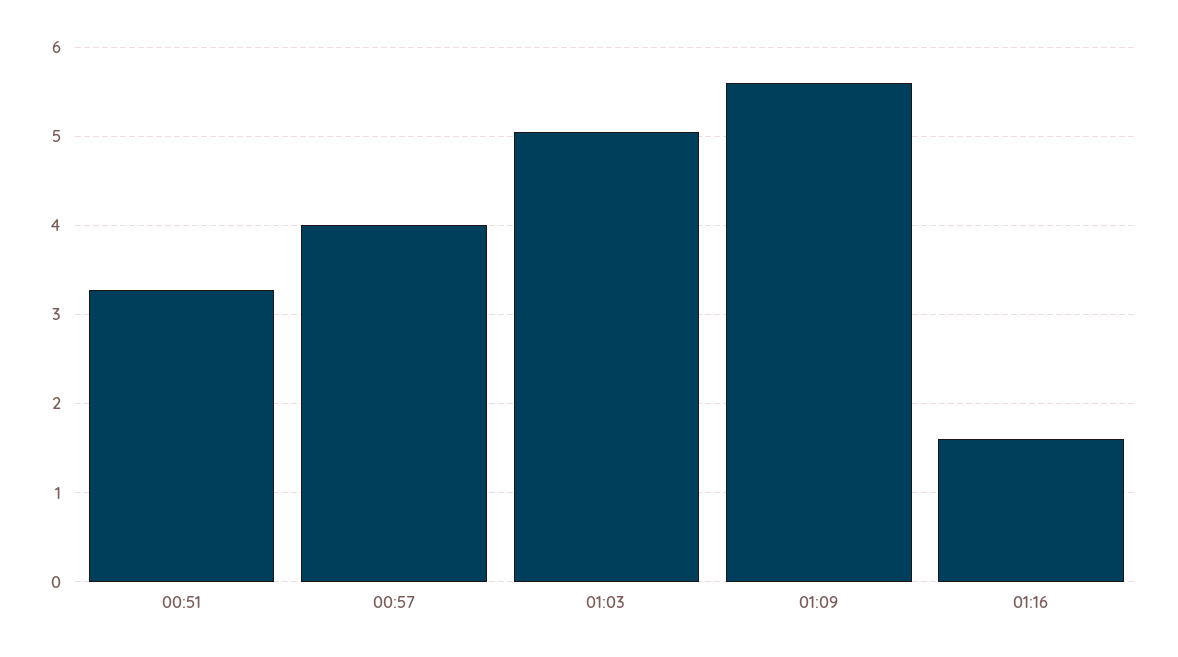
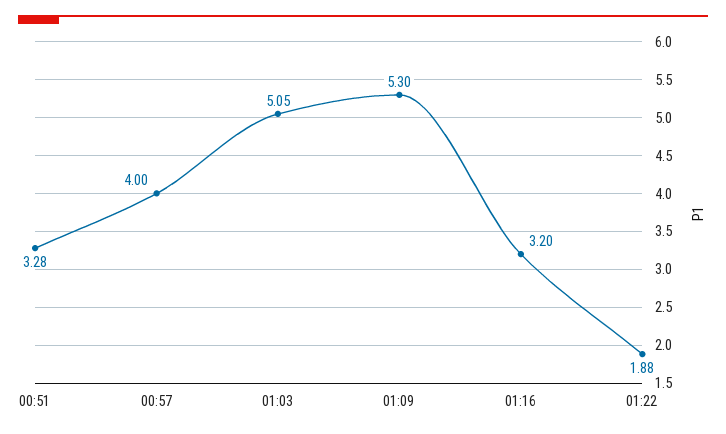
01:09: 5.6 -> 5.3
01:16: 1.6 -> 3.2
01:22: none -> 1.88

